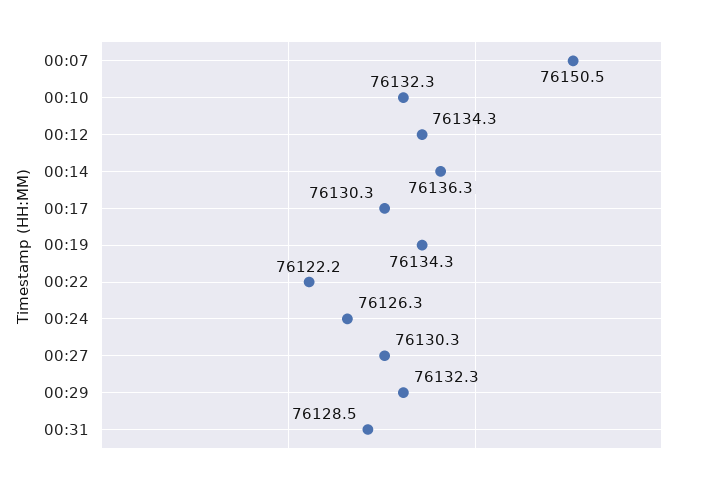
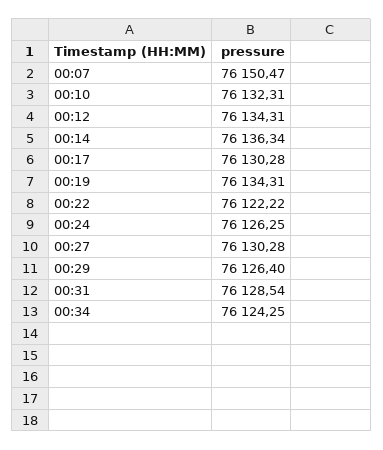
00:29: 76132.3 -> 76126.4
00:34: none -> 76124.25

